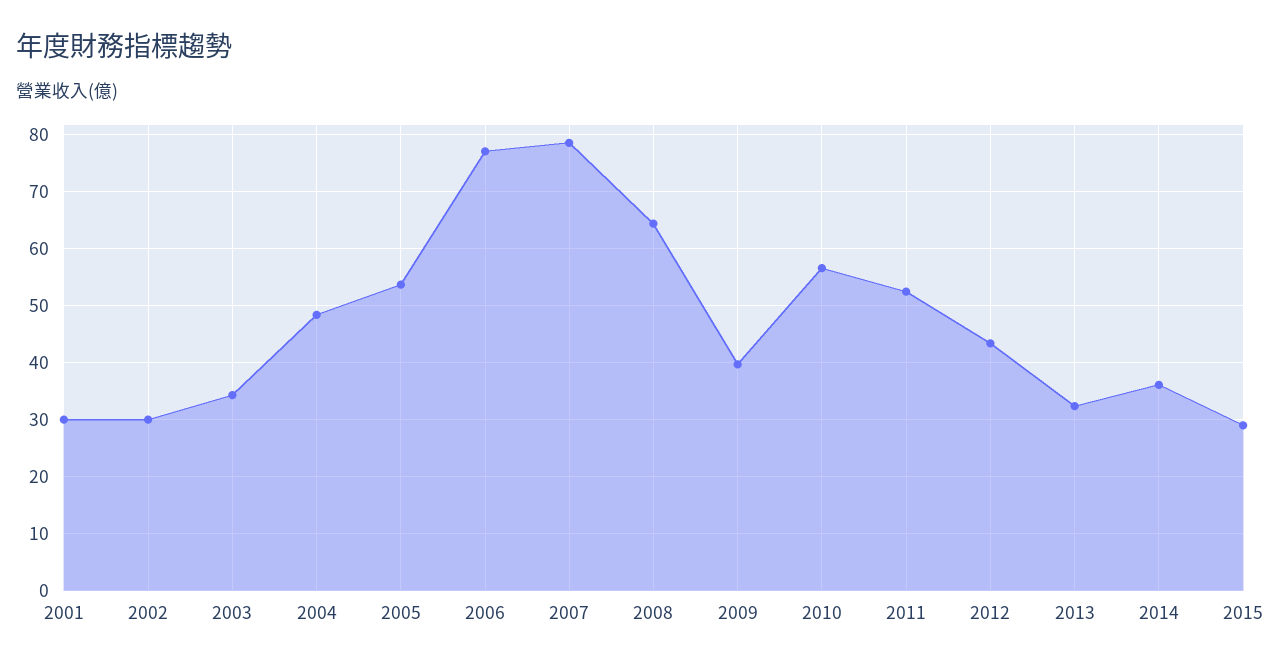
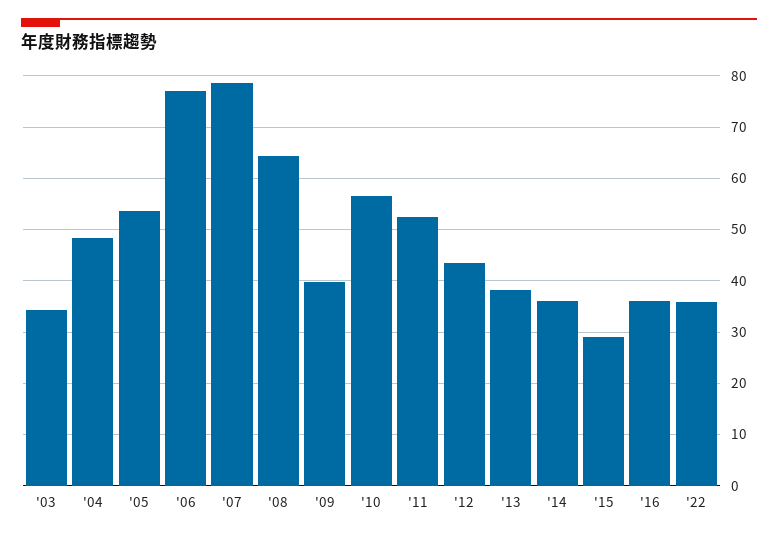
2001: 30 -> none
2002: 30 -> none
2013: 32 -> 38
'16: none -> 36
'22: none -> 36

